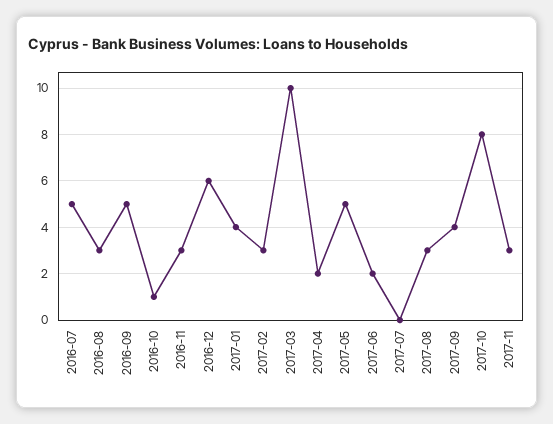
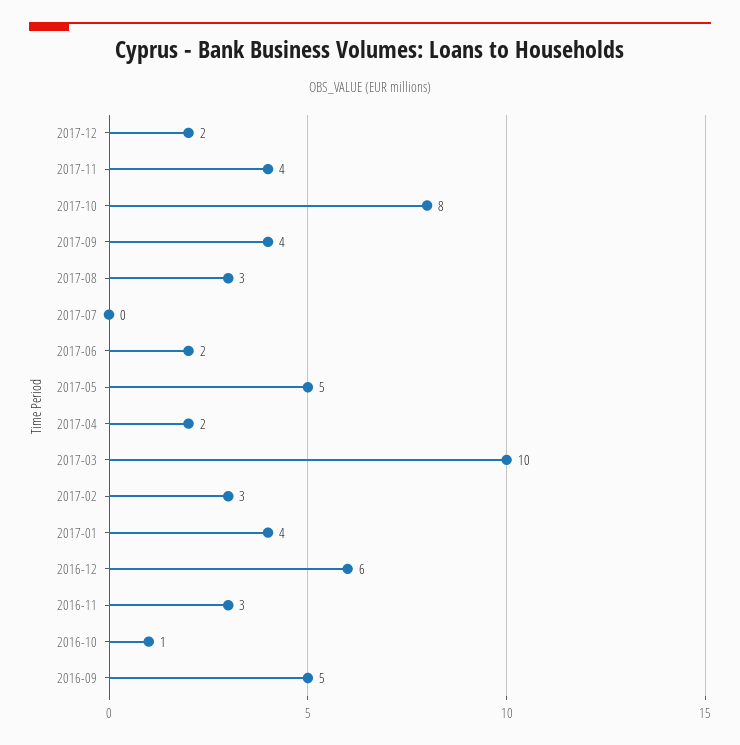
2016-07: 5 -> none
2016-08: 3 -> none
2017-11: 3 -> 4
2017-12: none -> 2

